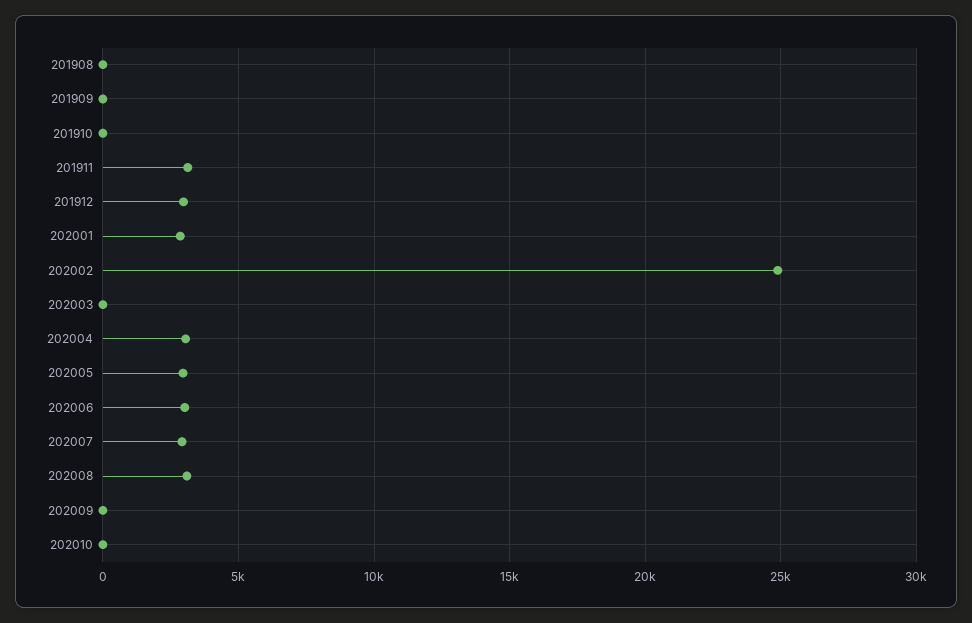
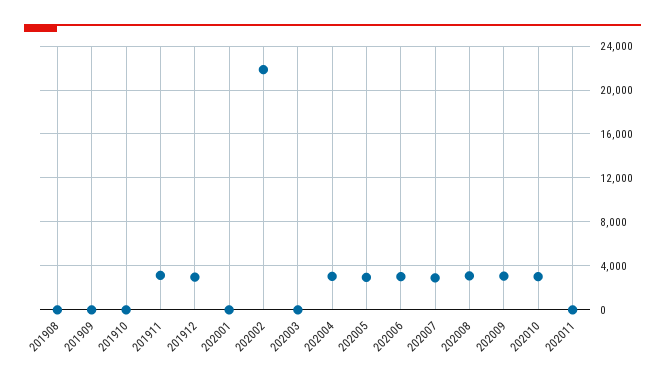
202001: 3000 -> 0
202002: 25000 -> 22000
202009: 0 -> 3000
202010: 0 -> 3000
202011: none -> 0

